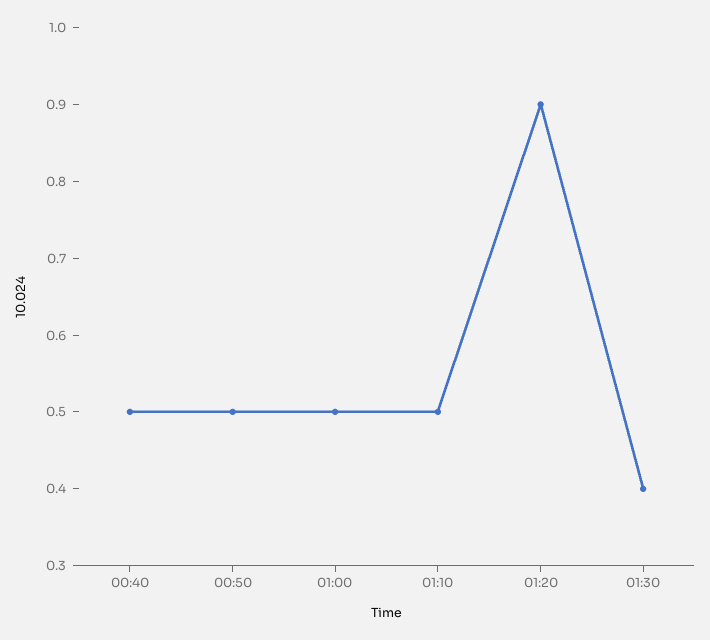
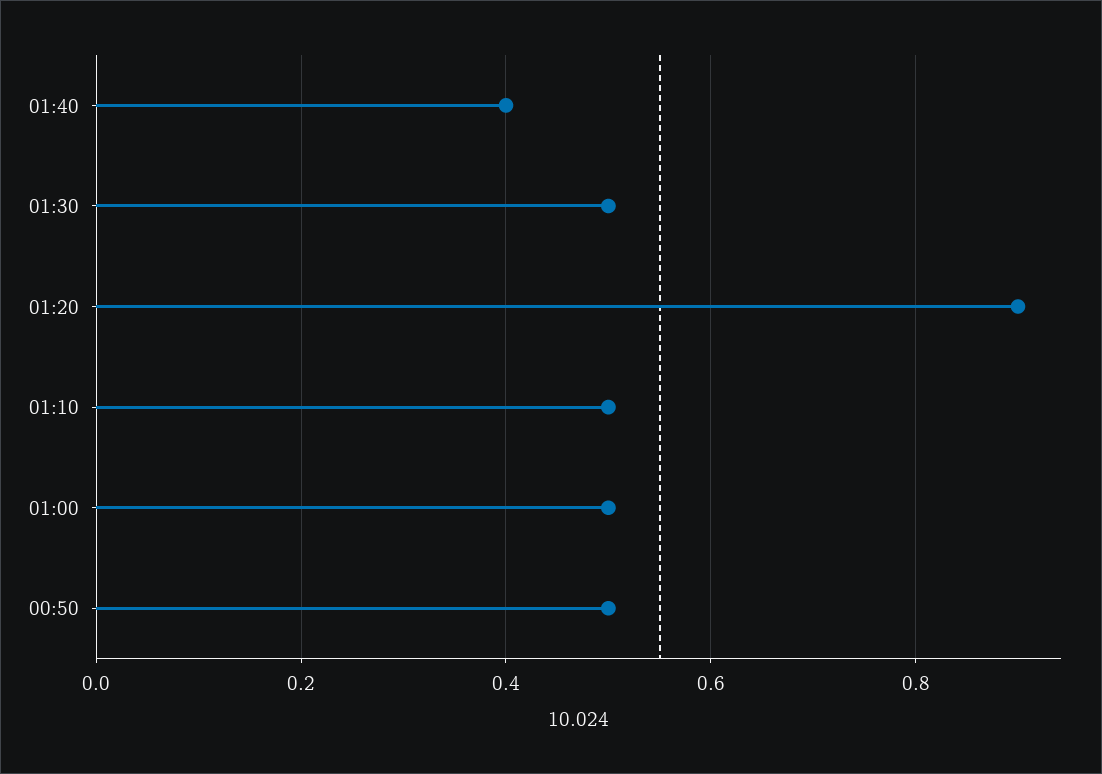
00:40: 0.5 -> none
01:30: 0.4 -> 0.5
01:40: none -> 0.4

